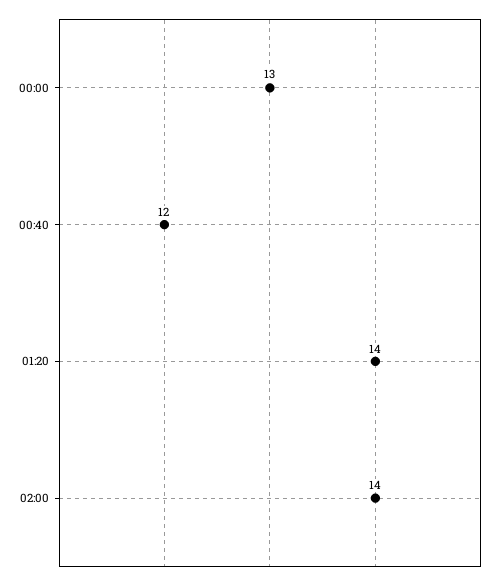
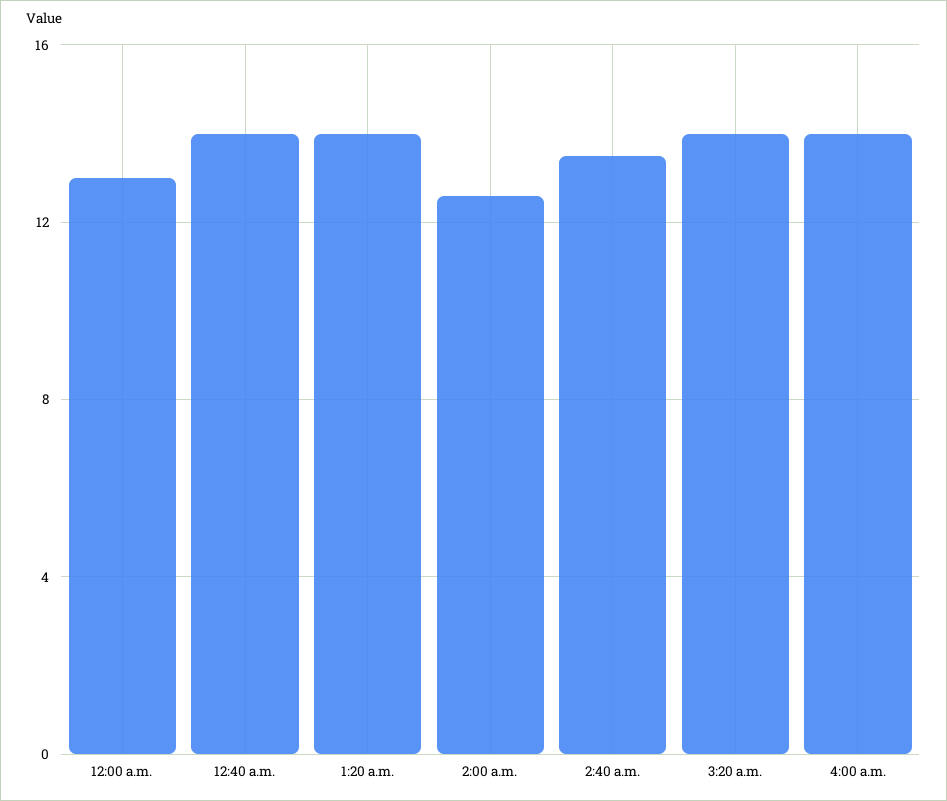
00:40: 12 -> 14
02:00: 14 -> 12.5
2:40 a.m.: none -> 13.5
3:20 a.m.: none -> 14
4:00 a.m.: none -> 14

